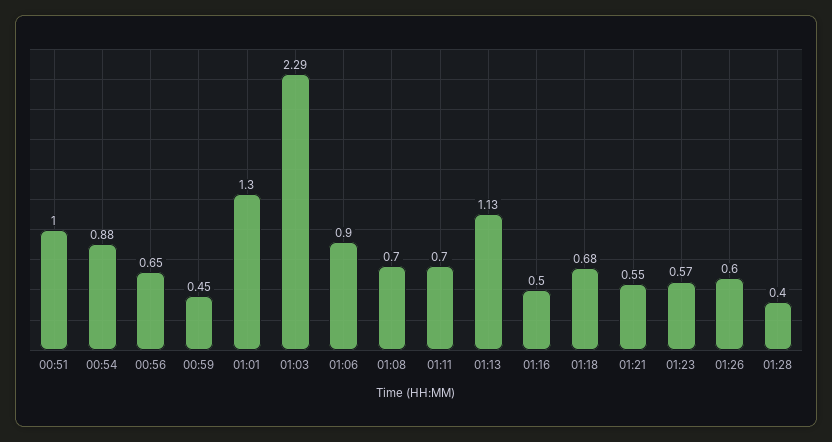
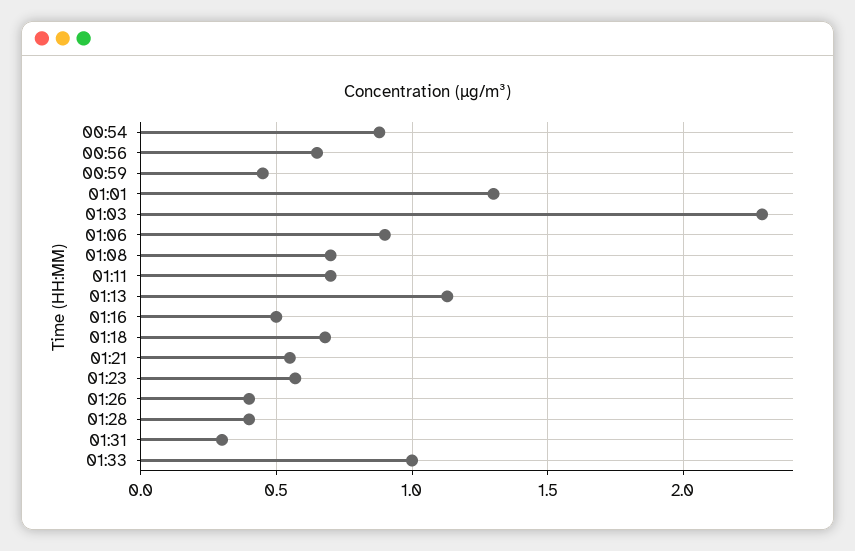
00:51: 1 -> none
01:26: 0.6 -> 0.4
01:31: none -> 0.3
01:33: none -> 1

